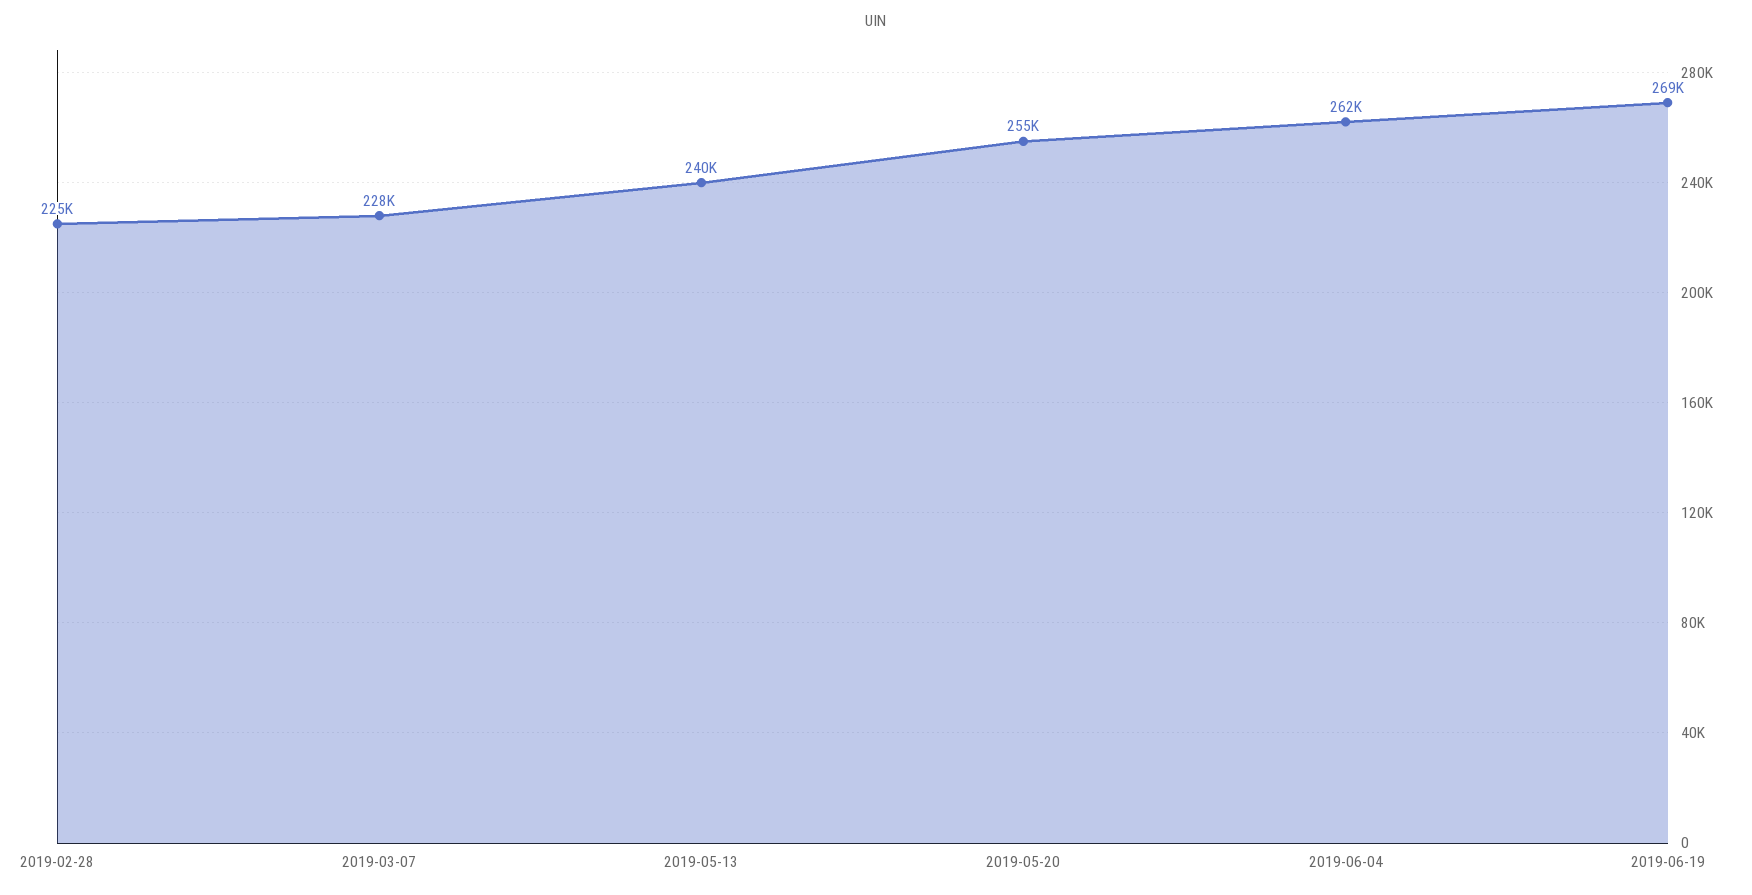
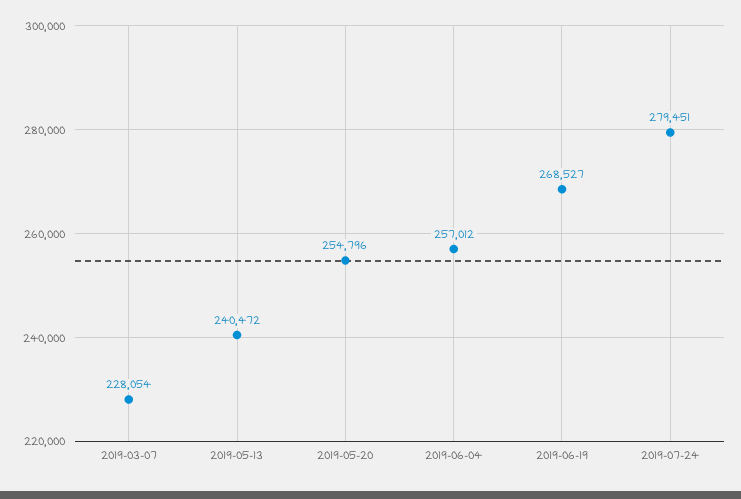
2019-02-28: 225000 -> none
2019-06-04: 262000 -> 257012
2019-07-24: none -> 279451

